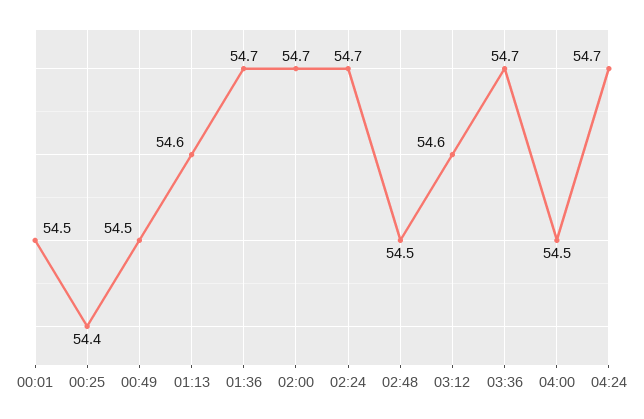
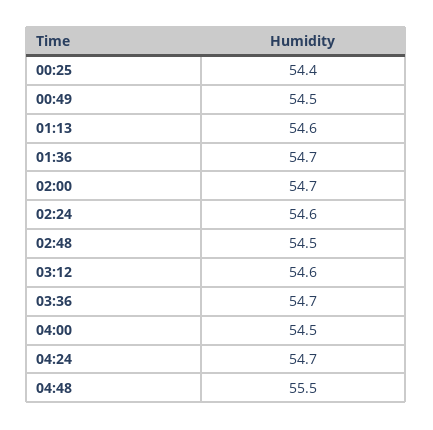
00:01: 54.5 -> none
02:24: 54.7 -> 54.6
04:48: none -> 55.5

